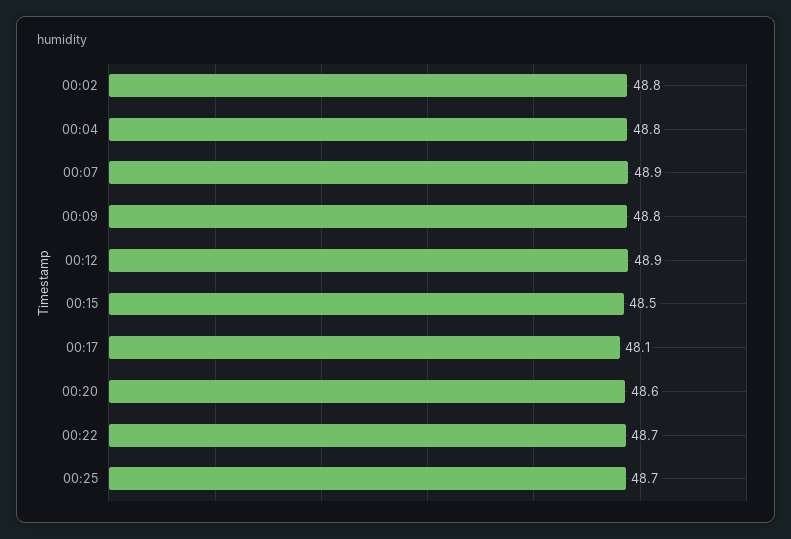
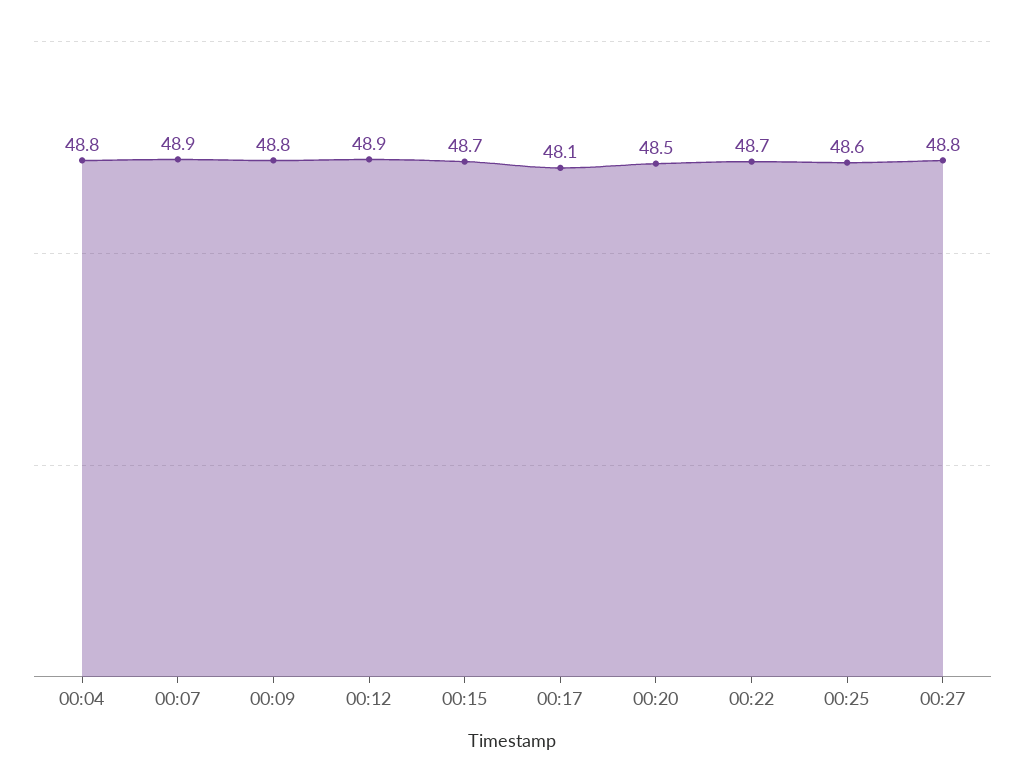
00:02: 48.8 -> none
00:15: 48.5 -> 48.7
00:20: 48.6 -> 48.5
00:25: 48.7 -> 48.6
00:27: none -> 48.8

